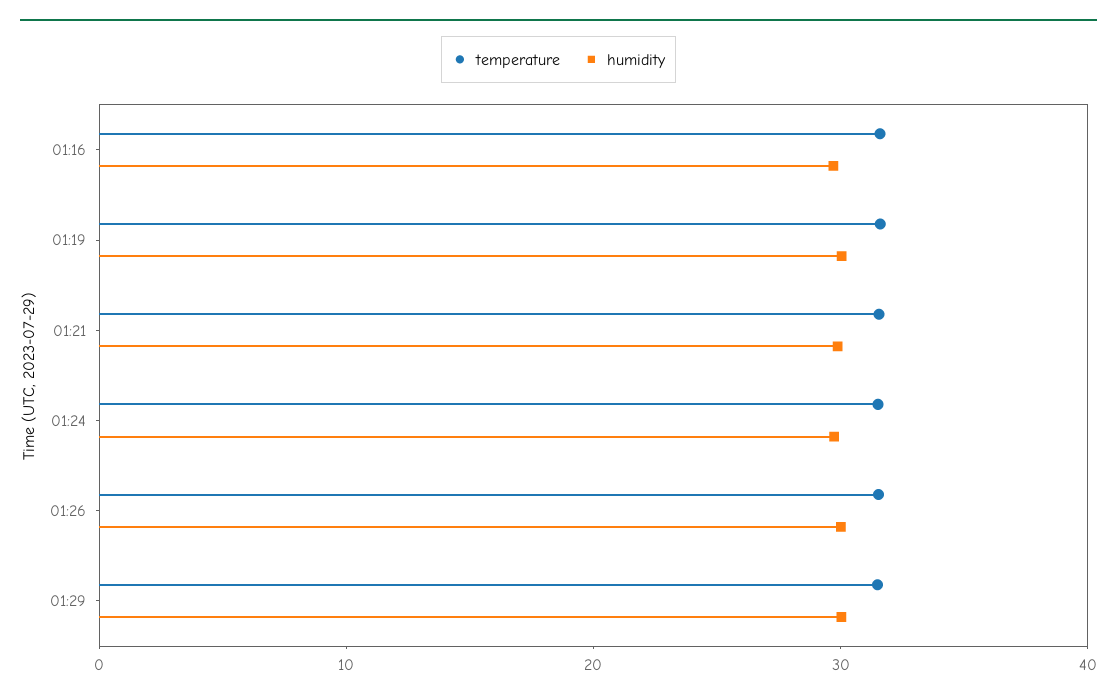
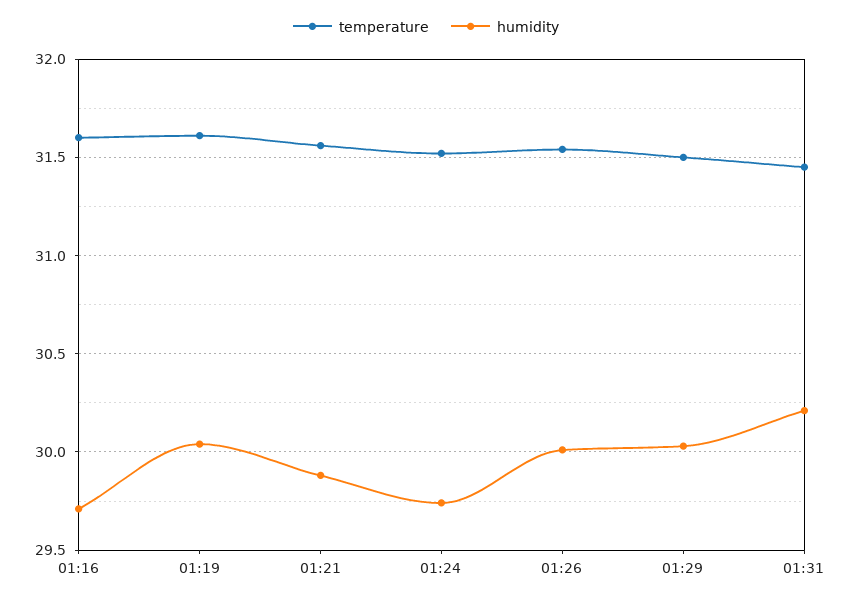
temperature, 01:31: none -> 31.45
humidity, 01:31: none -> 30.2

